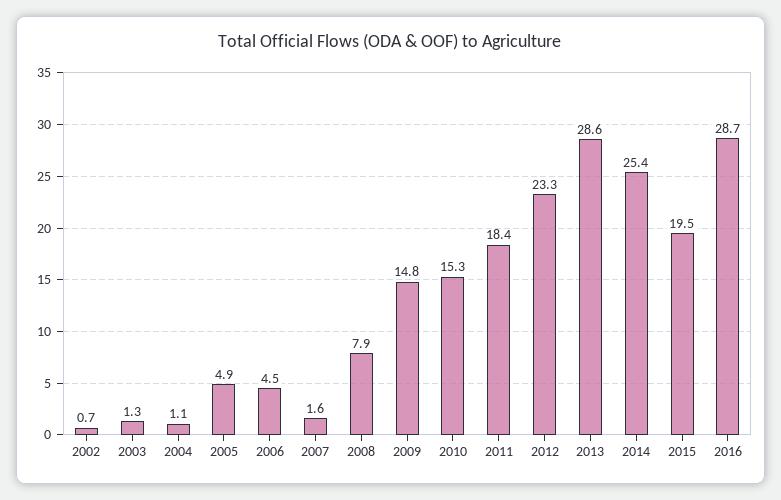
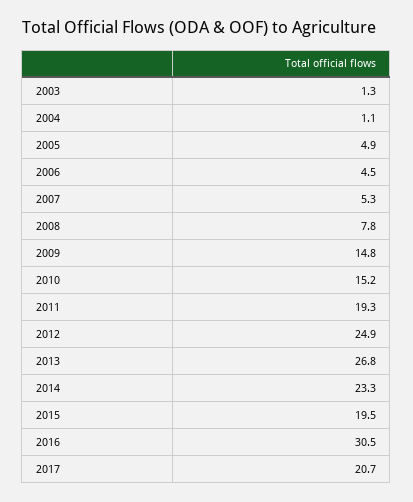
2002: 0.7 -> none
2007: 1.6 -> 5.3
2008: 7.9 -> 7.8
2010: 15.3 -> 15.2
2011: 18.4 -> 19.3
2012: 23.3 -> 24.9
2013: 28.6 -> 26.8
2014: 25.4 -> 23.3
2016: 28.7 -> 30.5
2017: none -> 20.7

